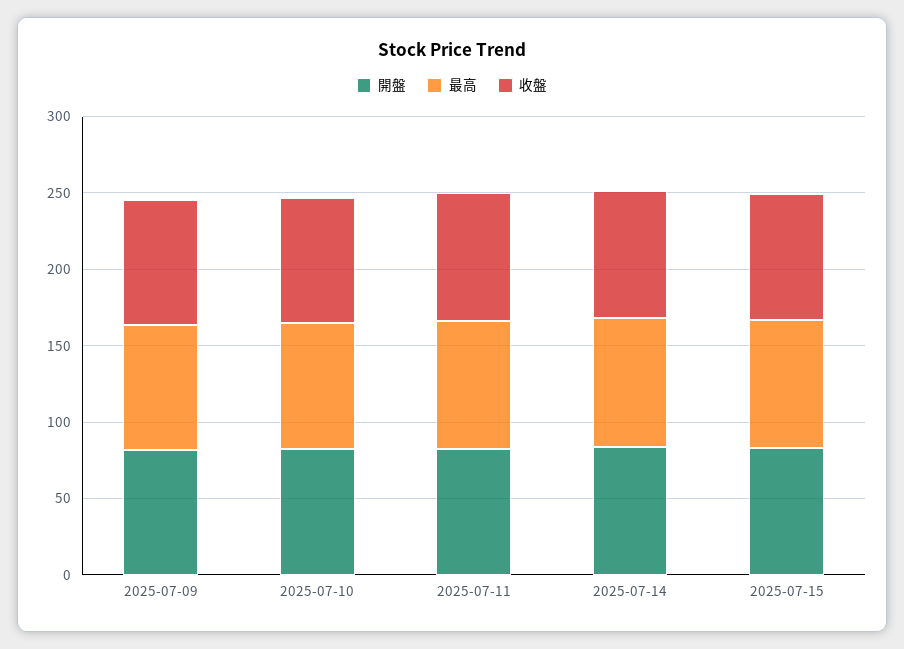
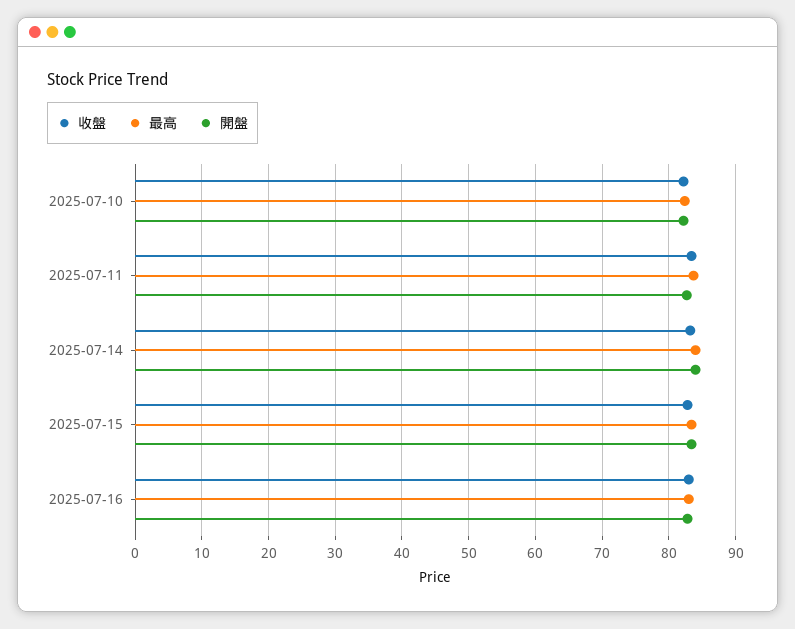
開盤, 2025-07-09: 80 -> none
最高, 2025-07-09: 80 -> none
收盤, 2025-07-09: 80 -> none
收盤, 2025-07-16: none -> 83
最高, 2025-07-16: none -> 83
開盤, 2025-07-16: none -> 83

